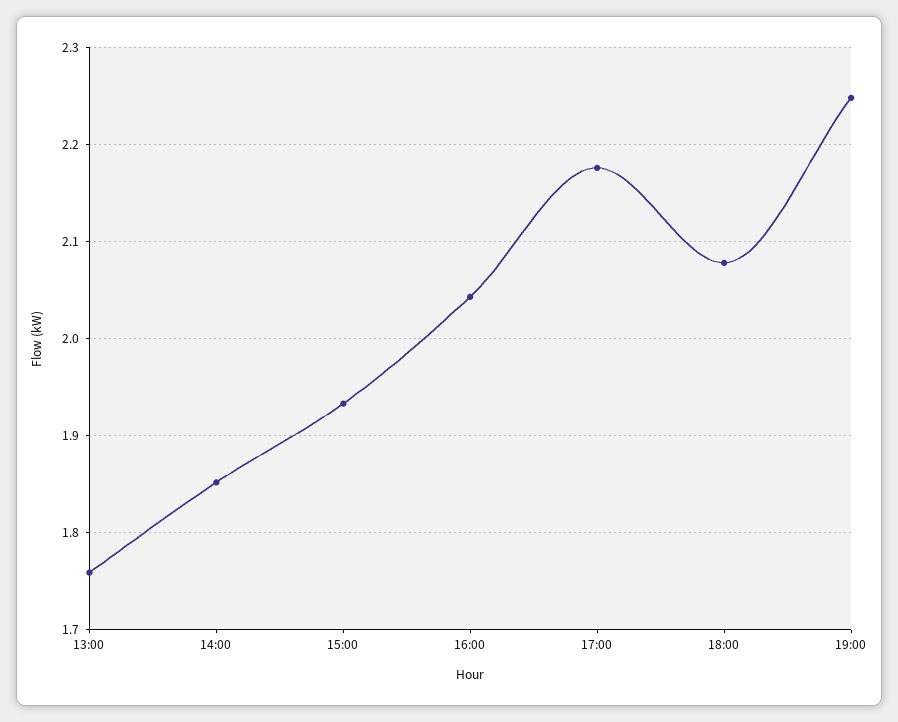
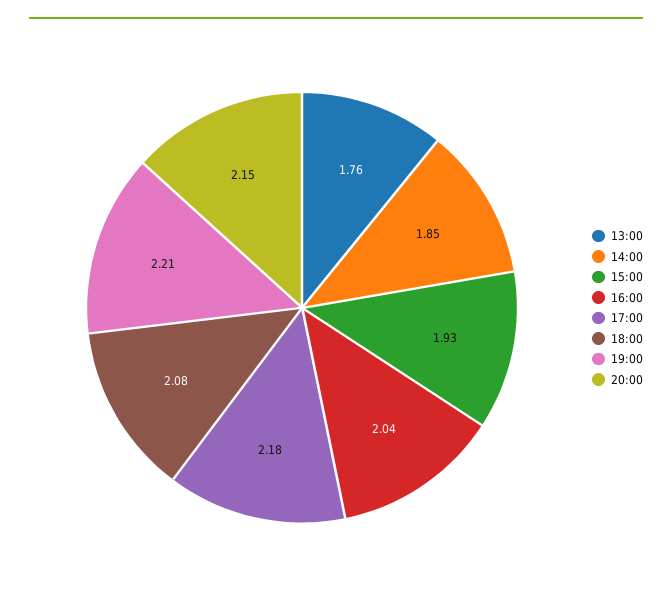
19:00: 2.25 -> 2.21
20:00: none -> 2.15

